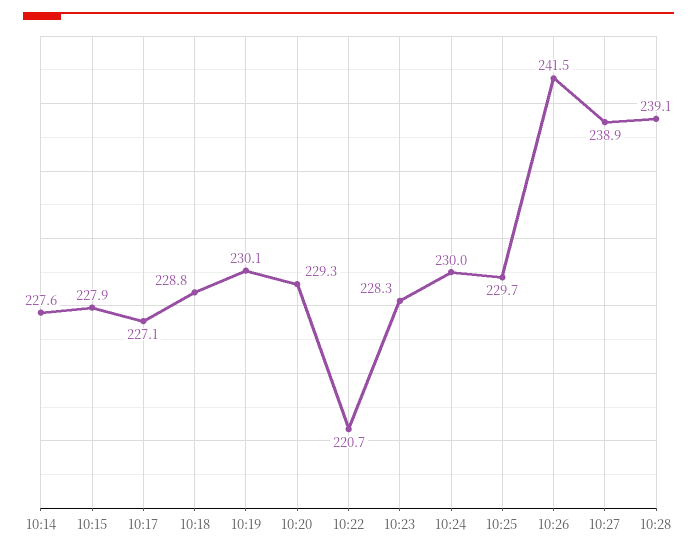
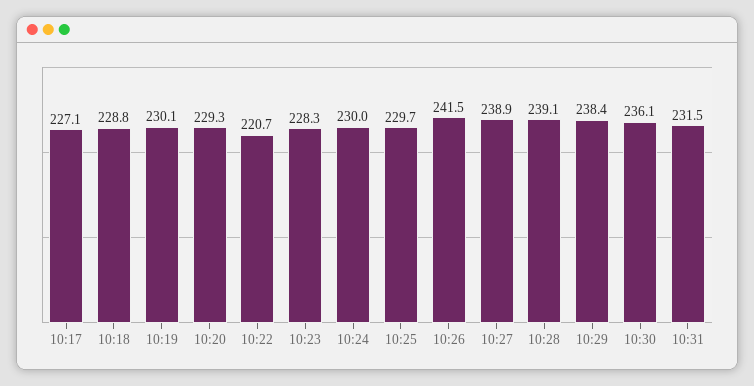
10:14: 227.6 -> none
10:15: 227.9 -> none
10:29: none -> 238.4
10:30: none -> 236.1
10:31: none -> 231.5

